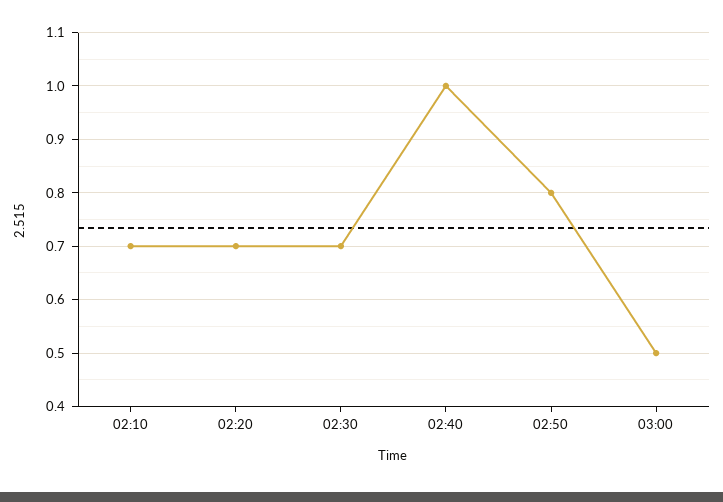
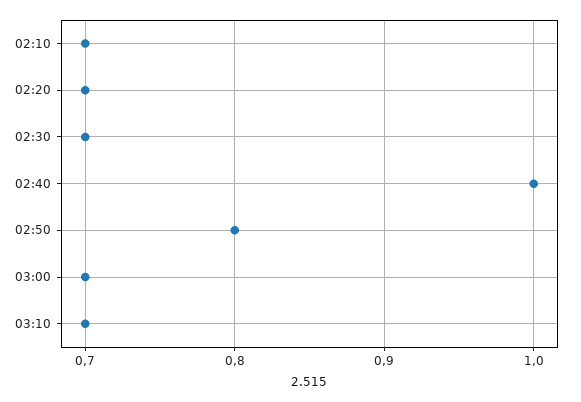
03:00: 0.5 -> 0.7
03:10: none -> 0.7

